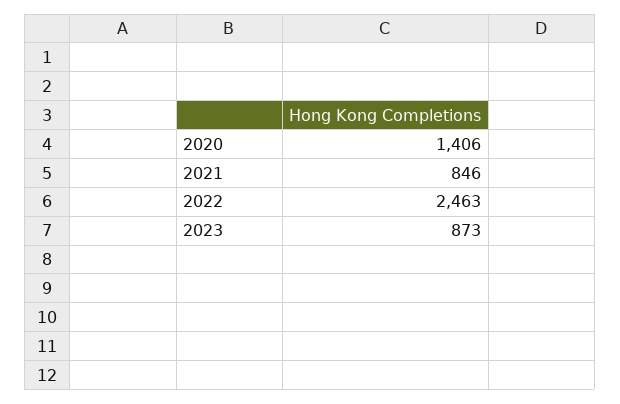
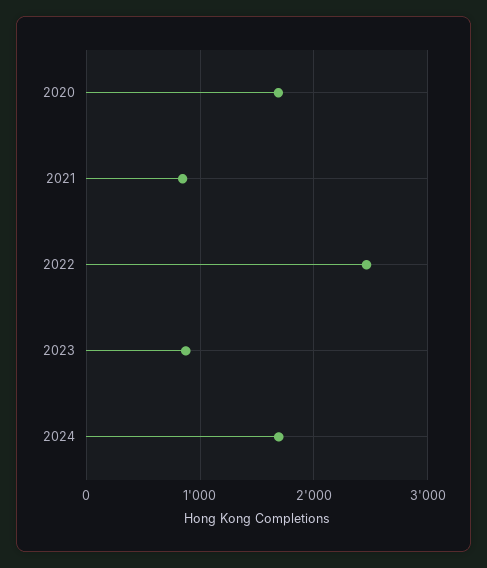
2020: 1406 -> 1700
2024: none -> 1700

